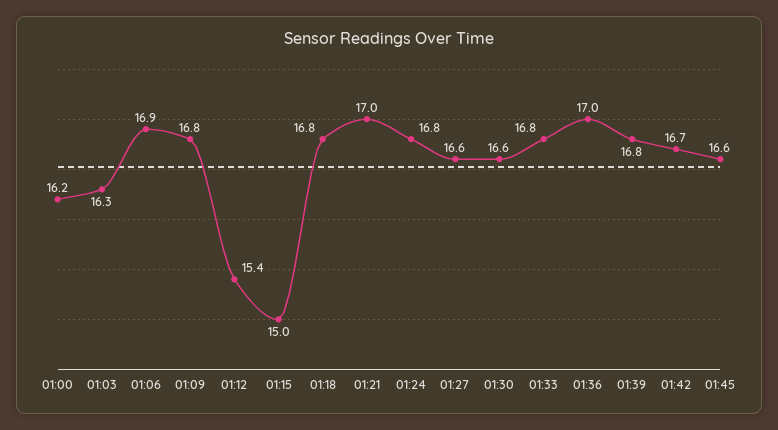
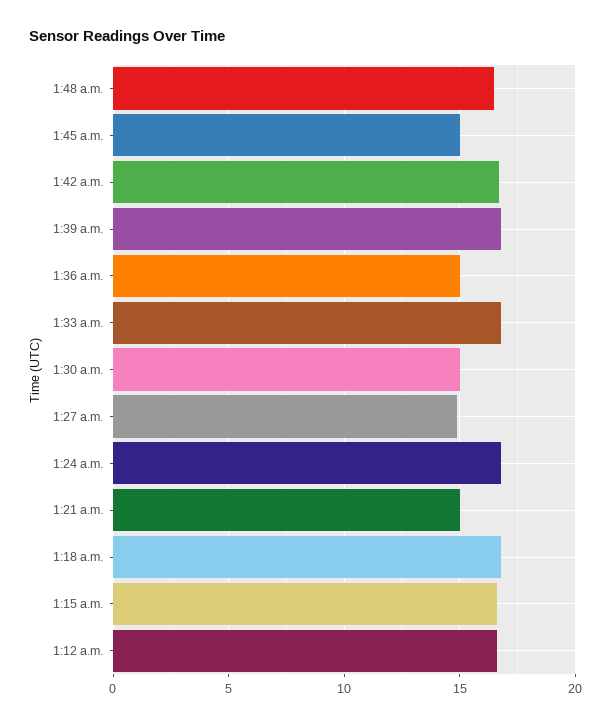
01:00: 16.2 -> none
01:03: 16.3 -> none
01:06: 16.9 -> none
01:09: 16.8 -> none
01:12: 15.4 -> 16.5
01:15: 15 -> 16.5
01:21: 17 -> 15
01:27: 16.6 -> 15
01:30: 16.6 -> 15
01:36: 17 -> 15
01:45: 16.6 -> 15
1:48 a.m.: none -> 16.5

